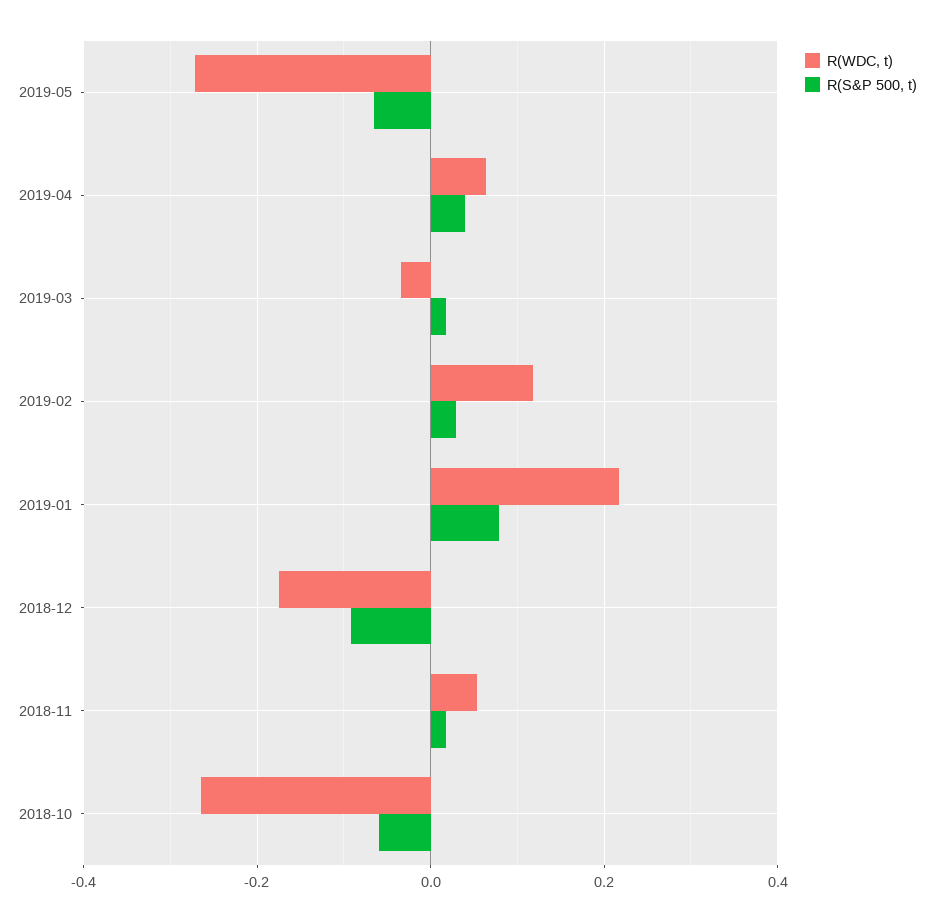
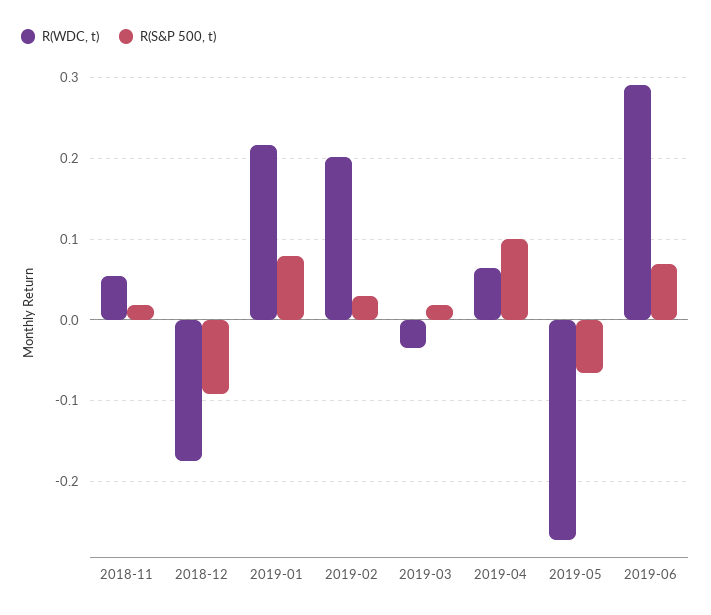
R(S&P 500, t), 2019-04: 0.04 -> 0.1
R(WDC, t), 2019-02: 0.12 -> 0.2
R(WDC, t), 2018-10: -0.26 -> none
R(S&P 500, t), 2018-10: -0.06 -> none
R(WDC, t), 2019-06: none -> 0.29
R(S&P 500, t), 2019-06: none -> 0.07

